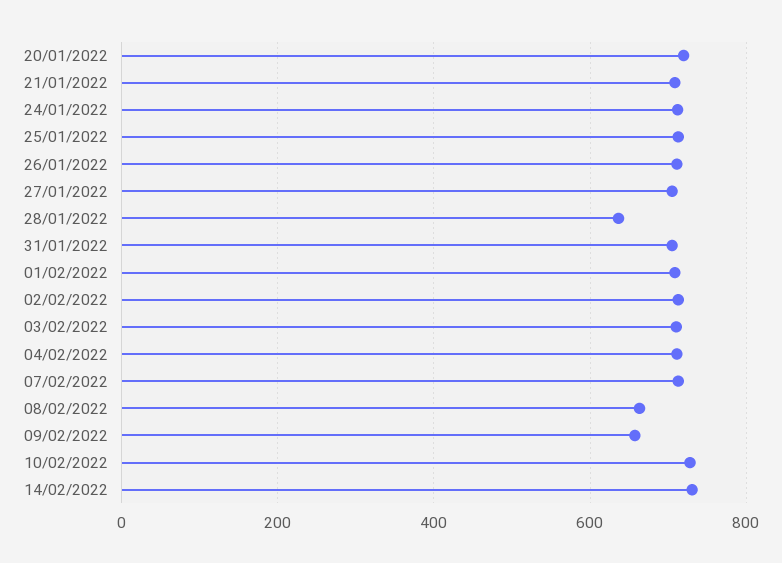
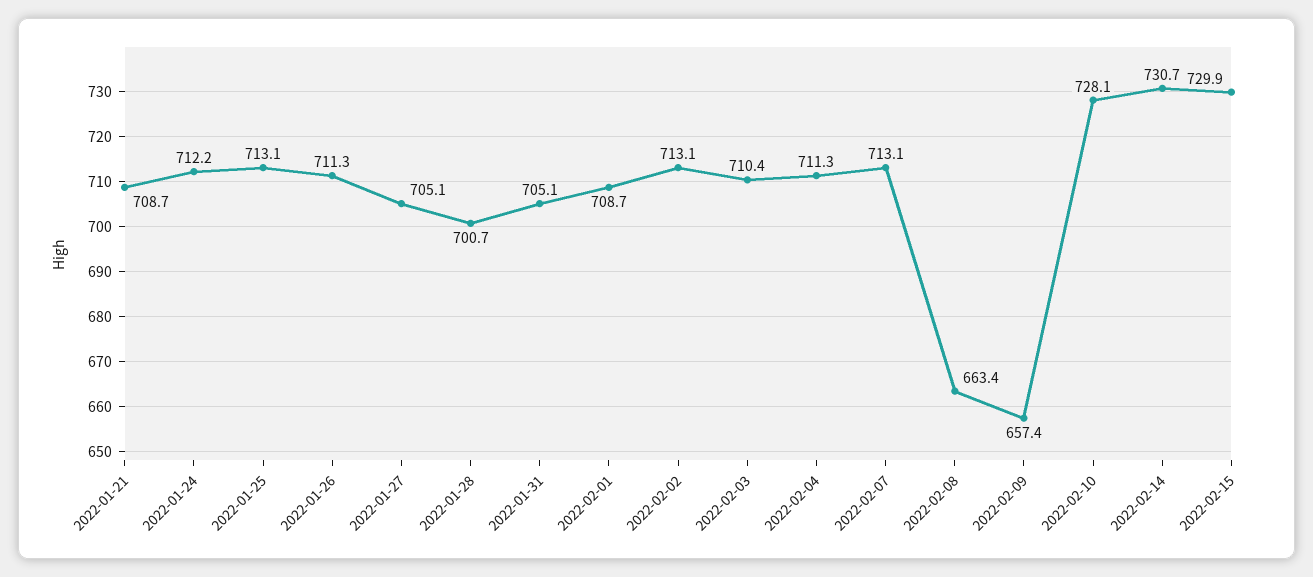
20/01/2022: 720 -> none
28/01/2022: 640 -> 700.7
2022-02-15: none -> 729.9

